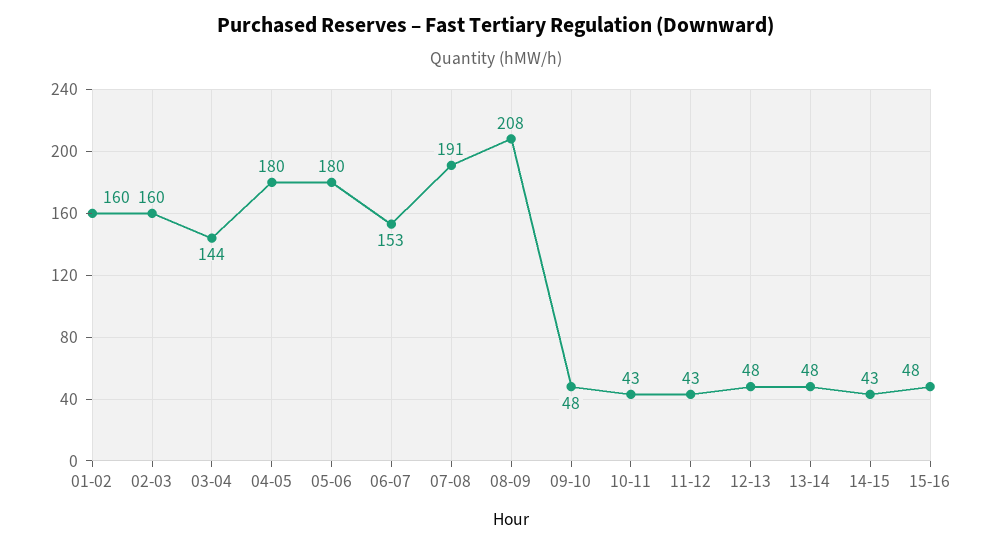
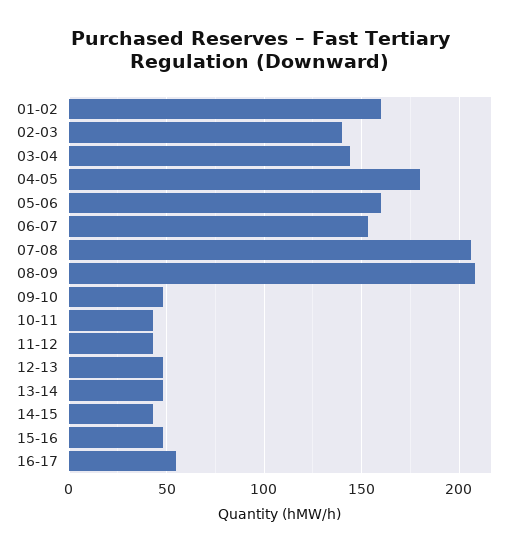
02-03: 160 -> 140
05-06: 180 -> 160
07-08: 191 -> 205
16-17: none -> 55

